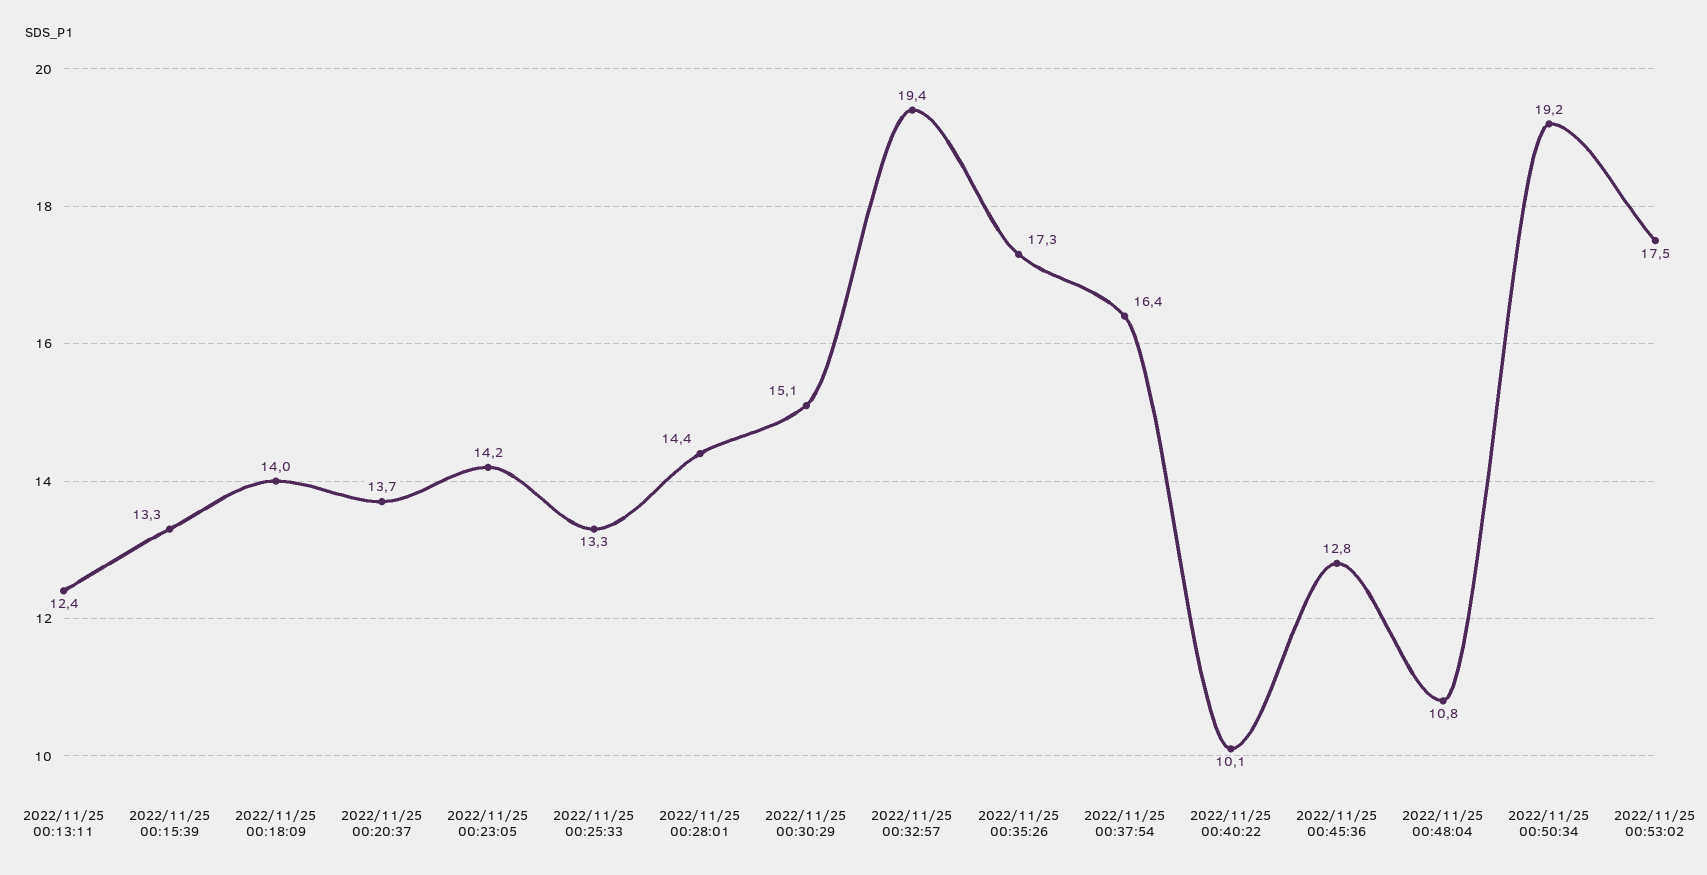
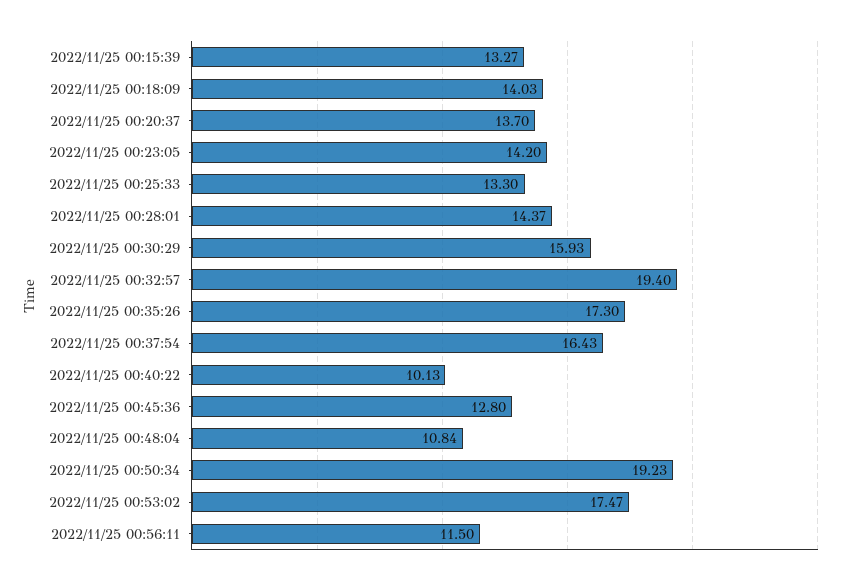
2022/11/25 00:13:11: 12.4 -> none
2022/11/25 00:30:29: 15.1 -> 15.93
2022/11/25 00:56:11: none -> 11.5

